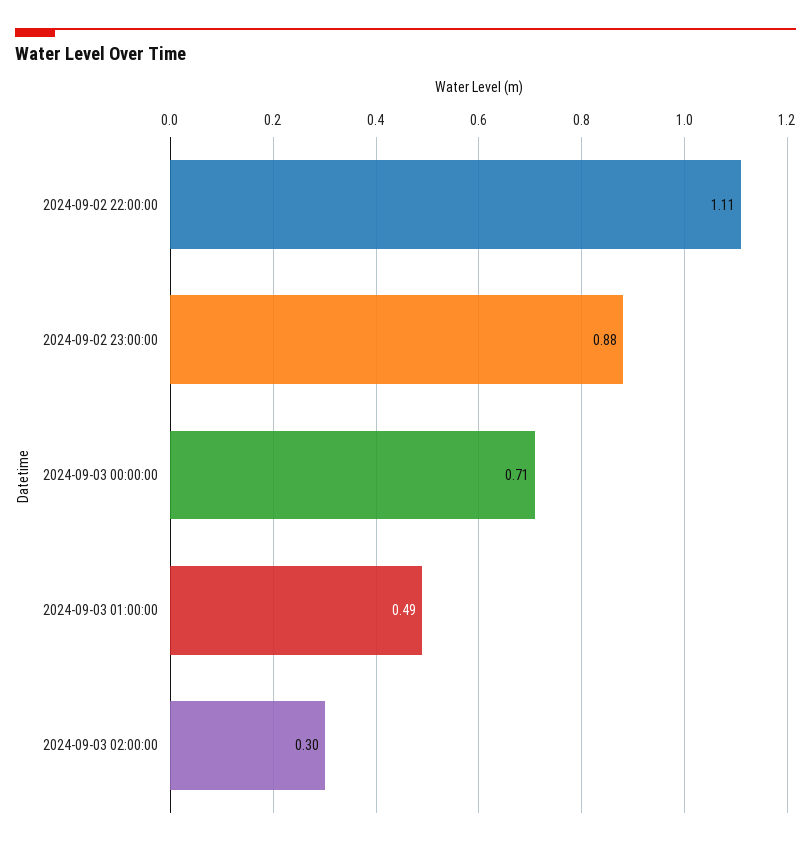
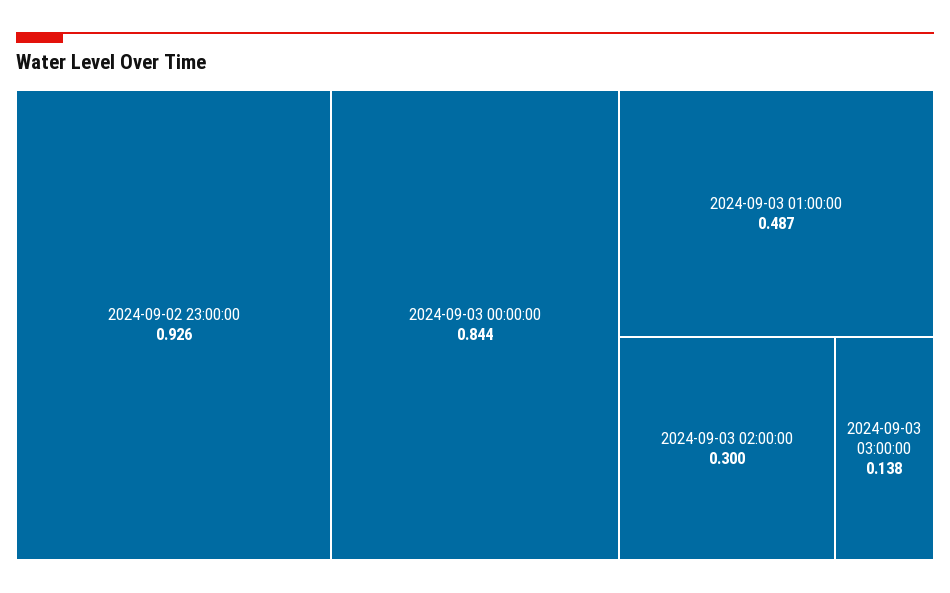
2024-09-02 22:00:00: 1.11 -> none
2024-09-02 23:00:00: 0.88 -> 0.926
2024-09-03 00:00:00: 0.71 -> 0.844
2024-09-03 03:00:00: none -> 0.138

